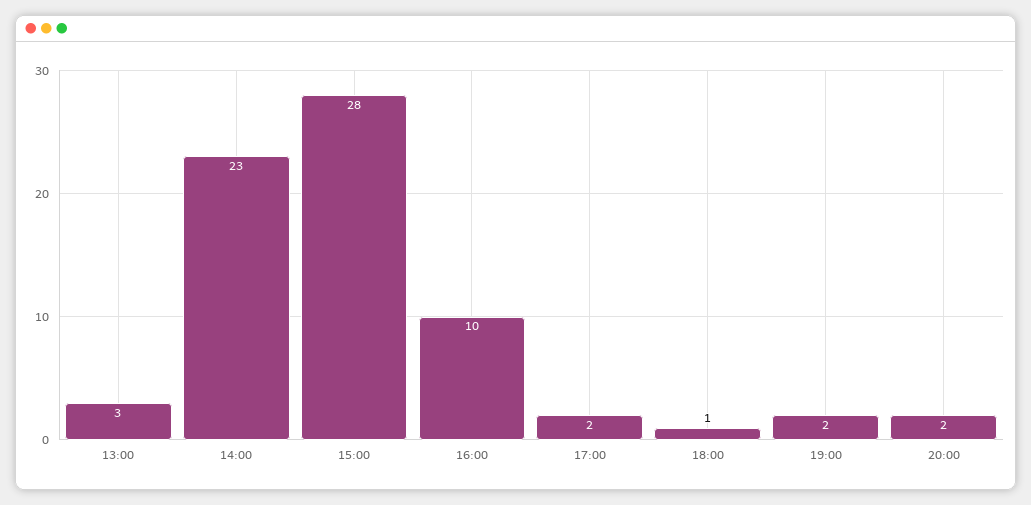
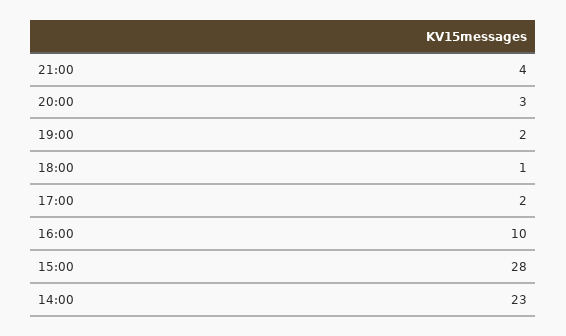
13:00: 3 -> none
20:00: 2 -> 3
21:00: none -> 4

